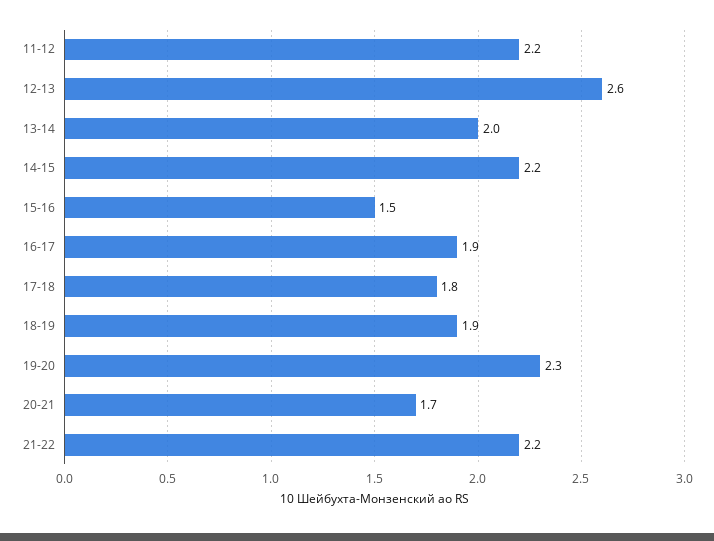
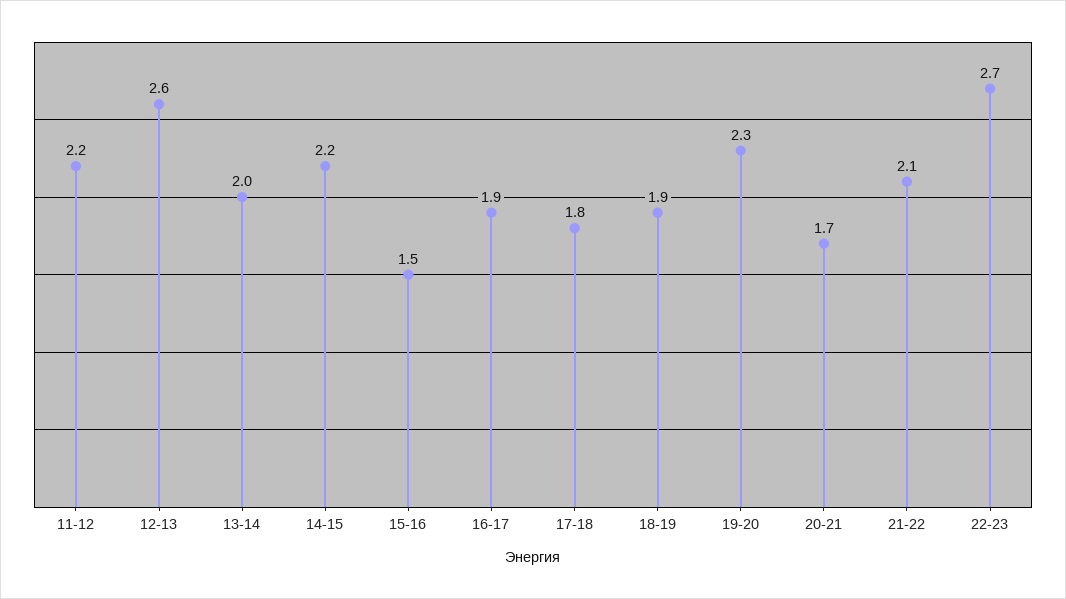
21-22: 2.2 -> 2.1
22-23: none -> 2.7

